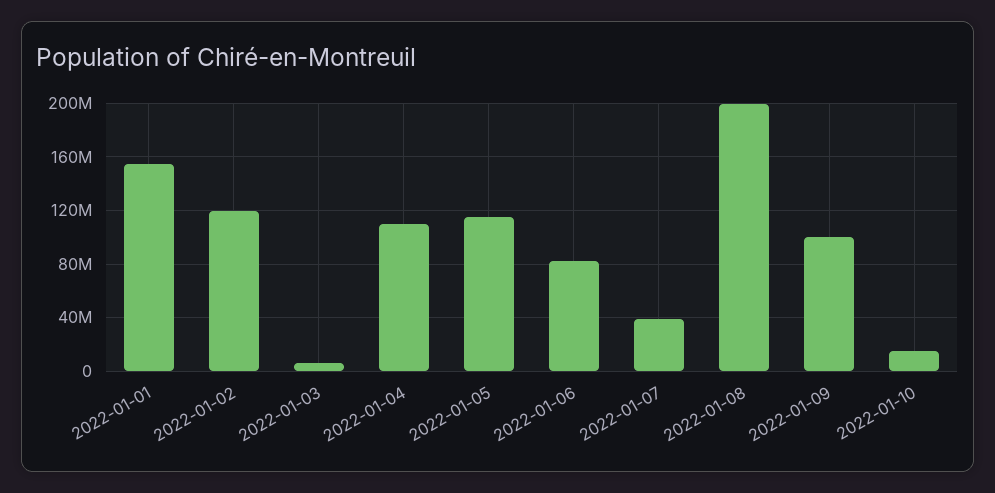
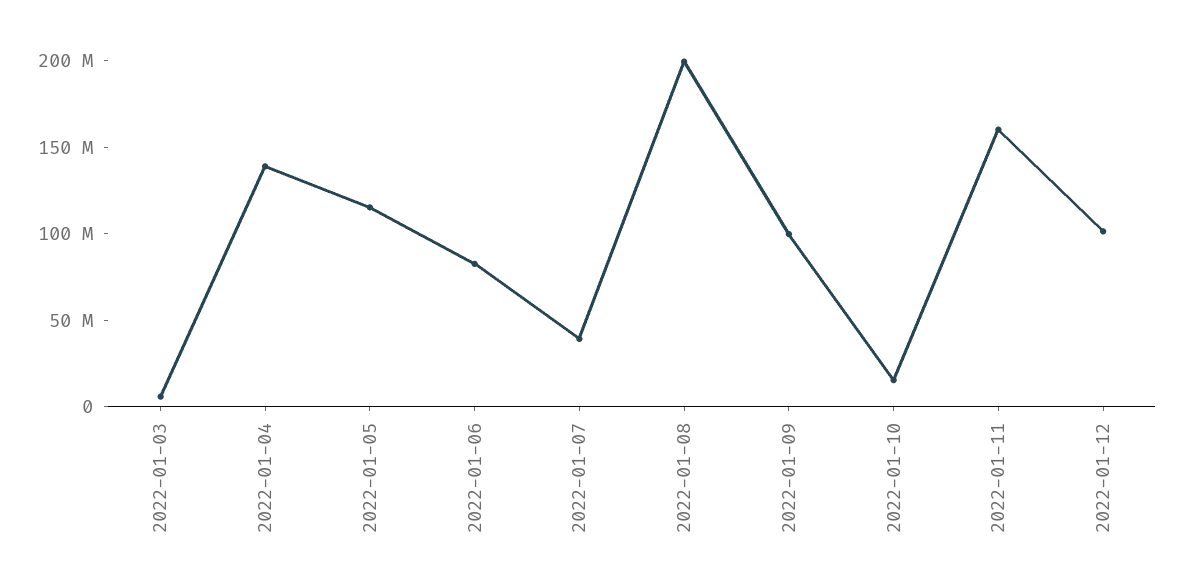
2022-01-01: 155000000 -> none
2022-01-02: 120000000 -> none
2022-01-04: 110000000 -> 140000000
2022-01-11: none -> 160000000
2022-01-12: none -> 100000000

